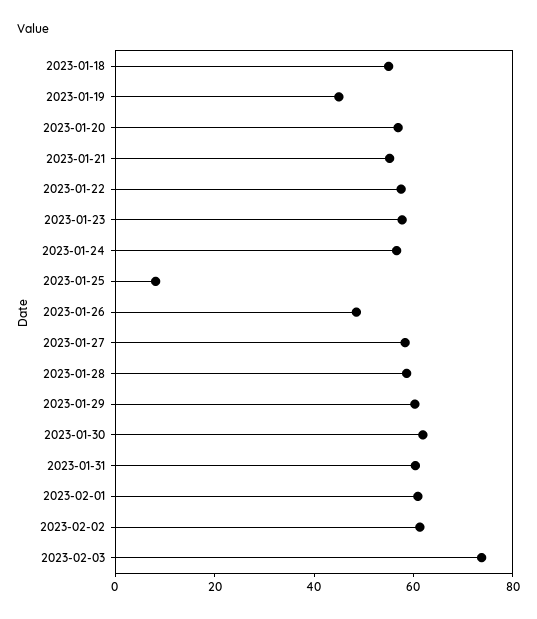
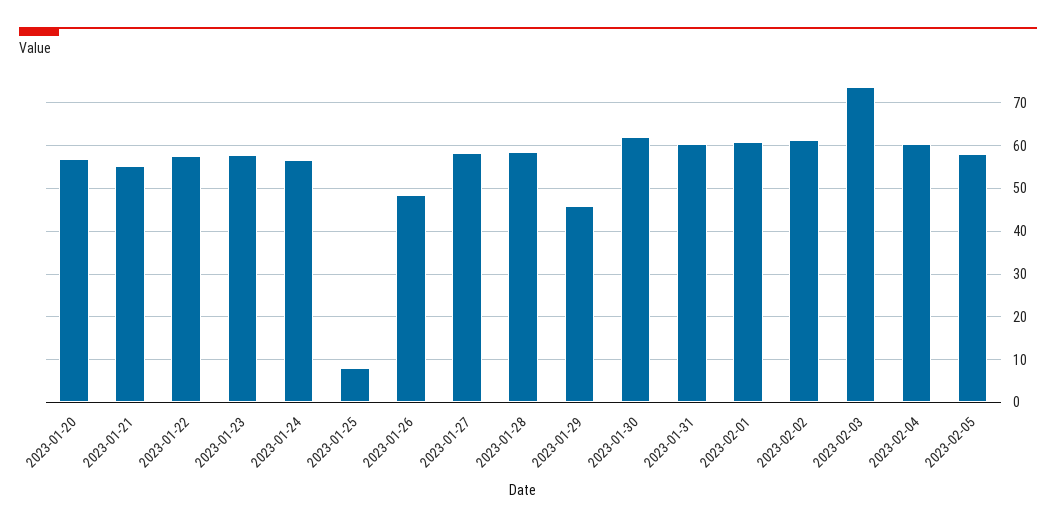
2023-01-18: 55 -> none
2023-01-19: 45 -> none
2023-01-29: 60 -> 46
2023-02-04: none -> 60
2023-02-05: none -> 58

